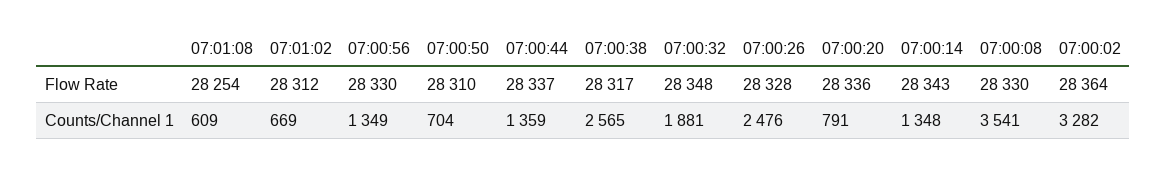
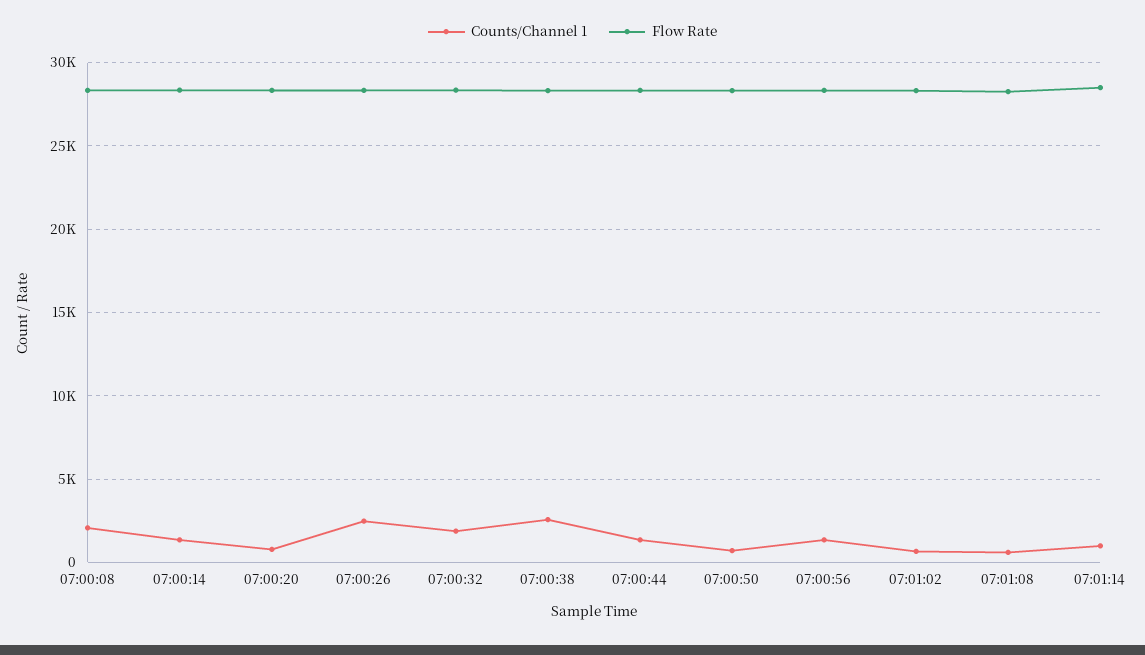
Flow Rate, 07:00:02: 28364 -> none
Counts/Channel 1, 07:00:08: 3541 -> 2000
Counts/Channel 1, 07:00:02: 3282 -> none
Counts/Channel 1, 07:01:14: none -> 1000
Flow Rate, 07:01:14: none -> 28500

